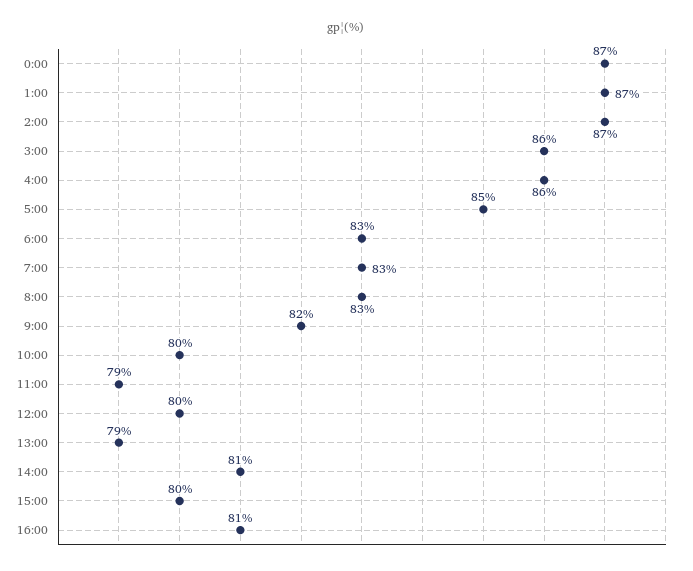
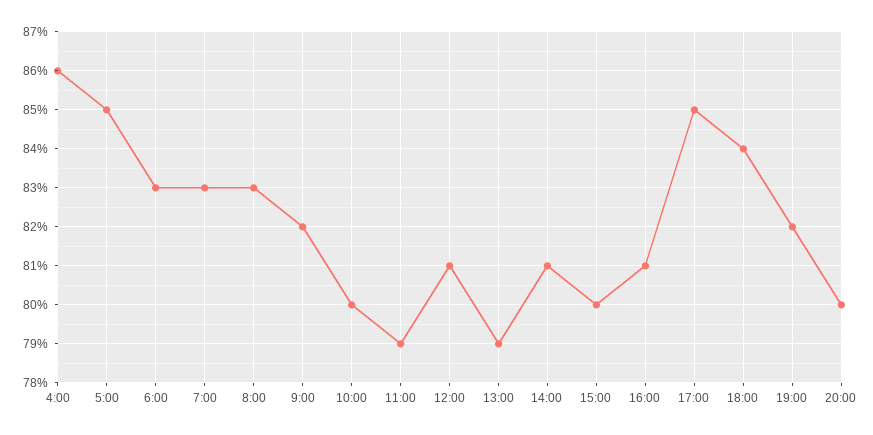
0:00: 87 -> none
1:00: 87 -> none
2:00: 87 -> none
3:00: 86 -> none
12:00: 80 -> 81
17:00: none -> 85
18:00: none -> 84
19:00: none -> 82
20:00: none -> 80

